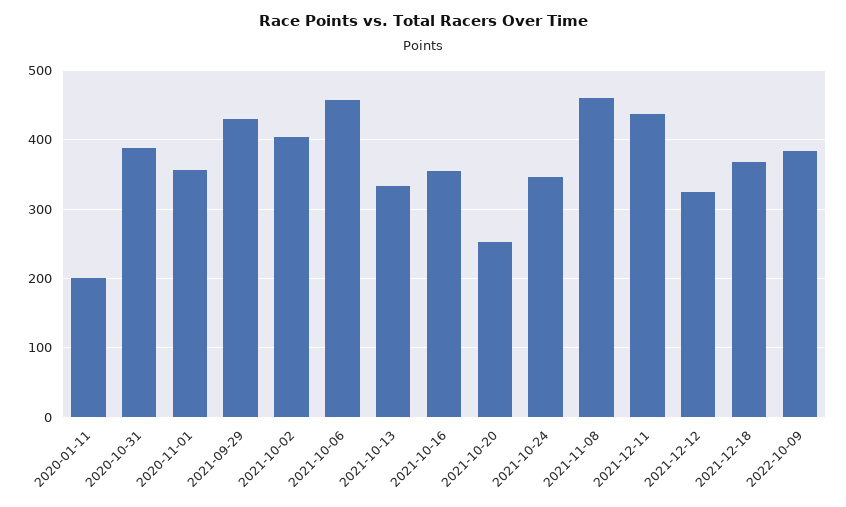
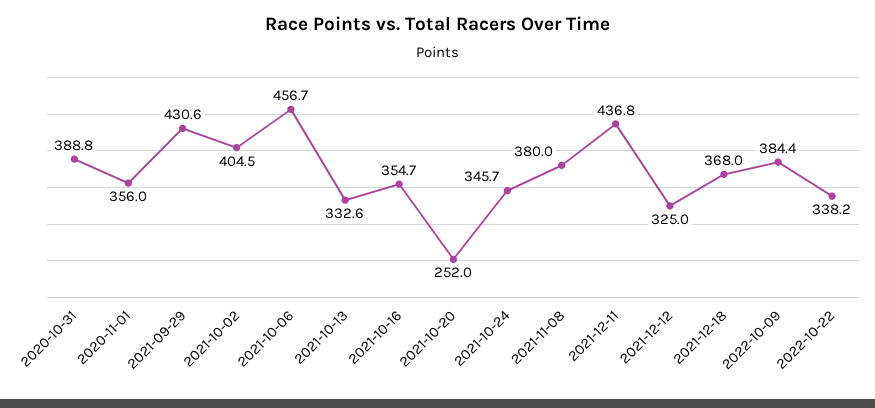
2020-01-11: 200 -> none
2021-11-08: 460 -> 380
2022-10-22: none -> 338.2

